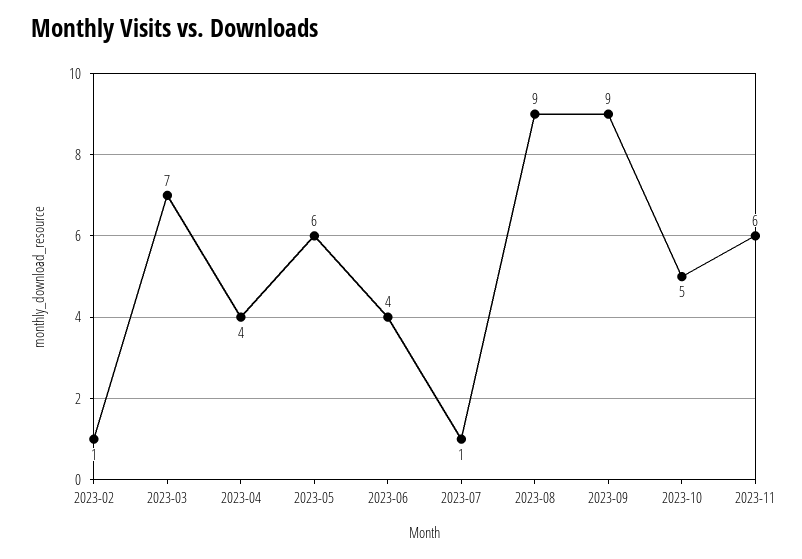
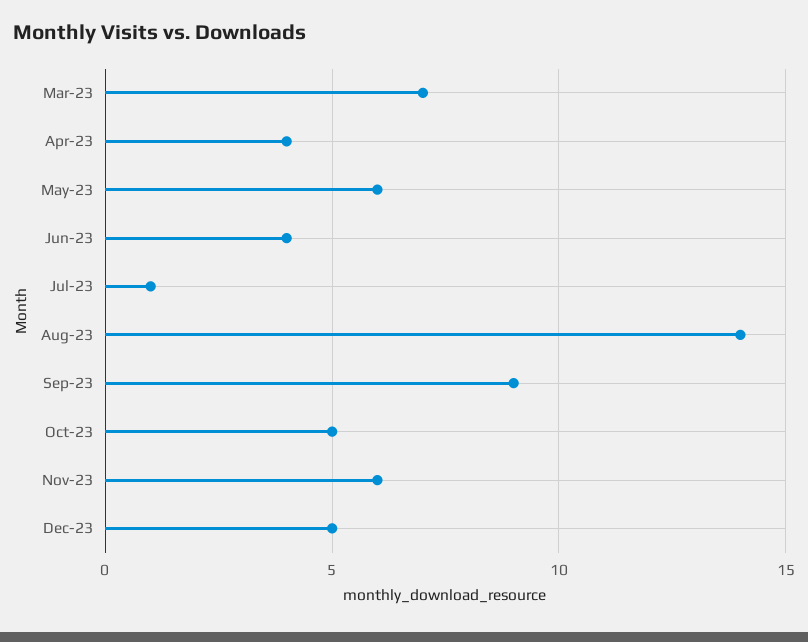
2023-02: 1 -> none
2023-08: 9 -> 14
Dec-23: none -> 5

